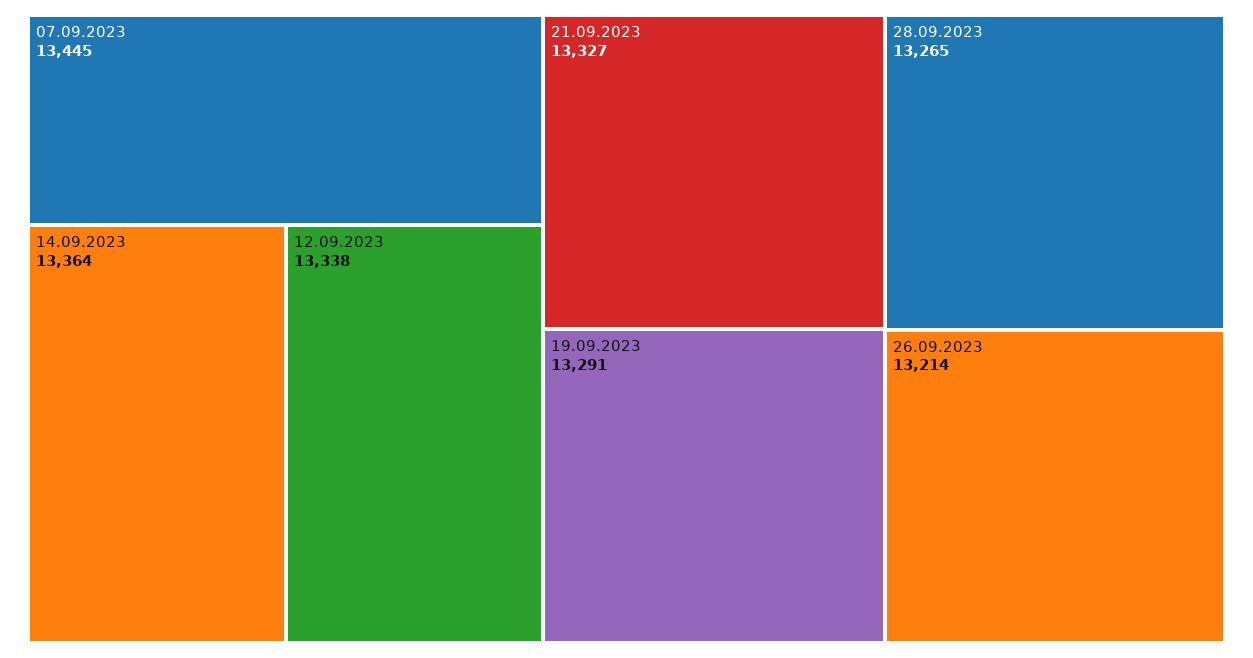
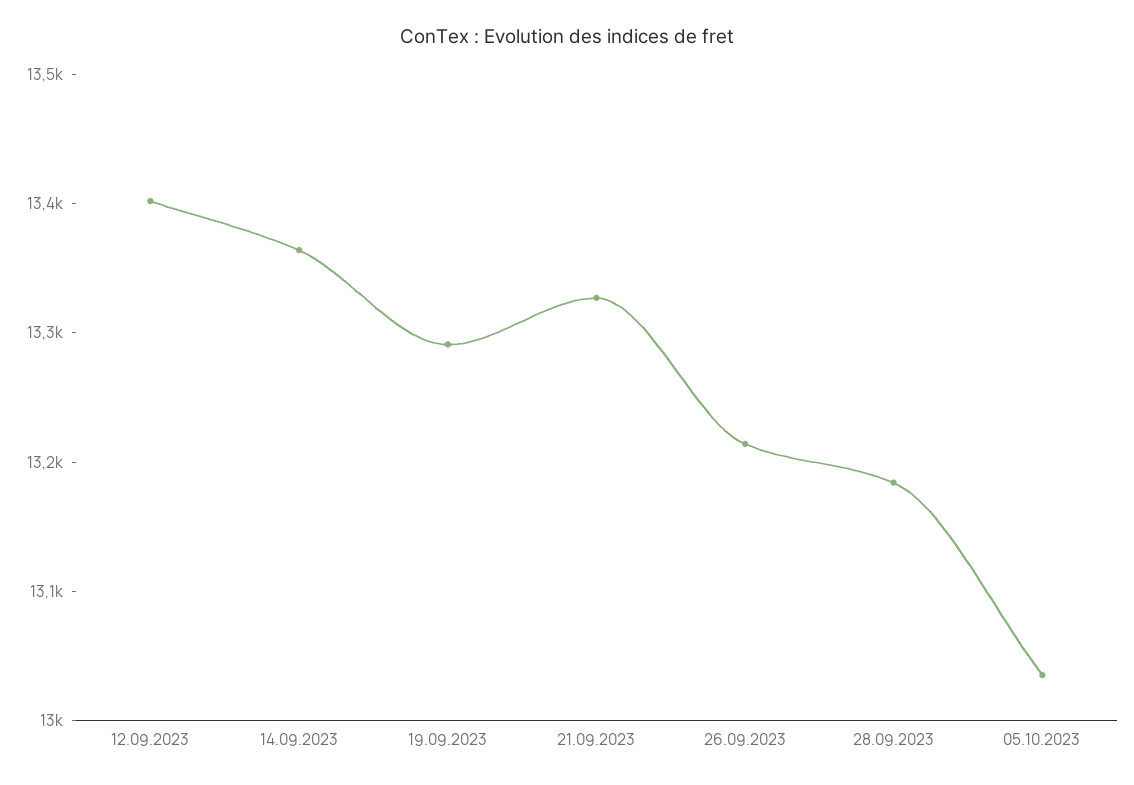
07.09.2023: 13445 -> none
12.09.2023: 13338 -> 13400
28.09.2023: 13265 -> 13180
05.10.2023: none -> 13040

